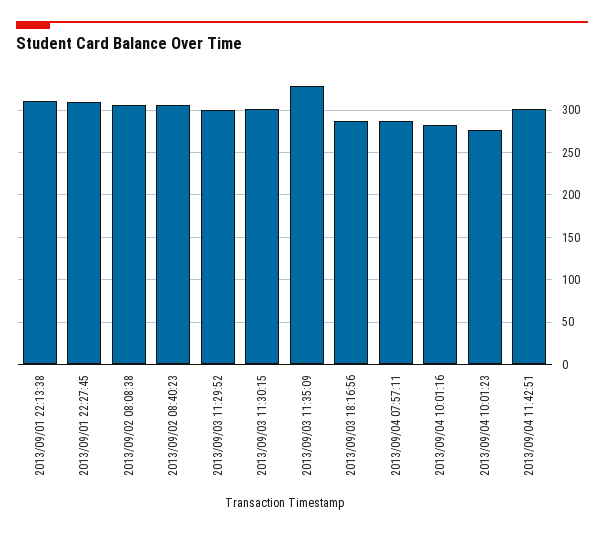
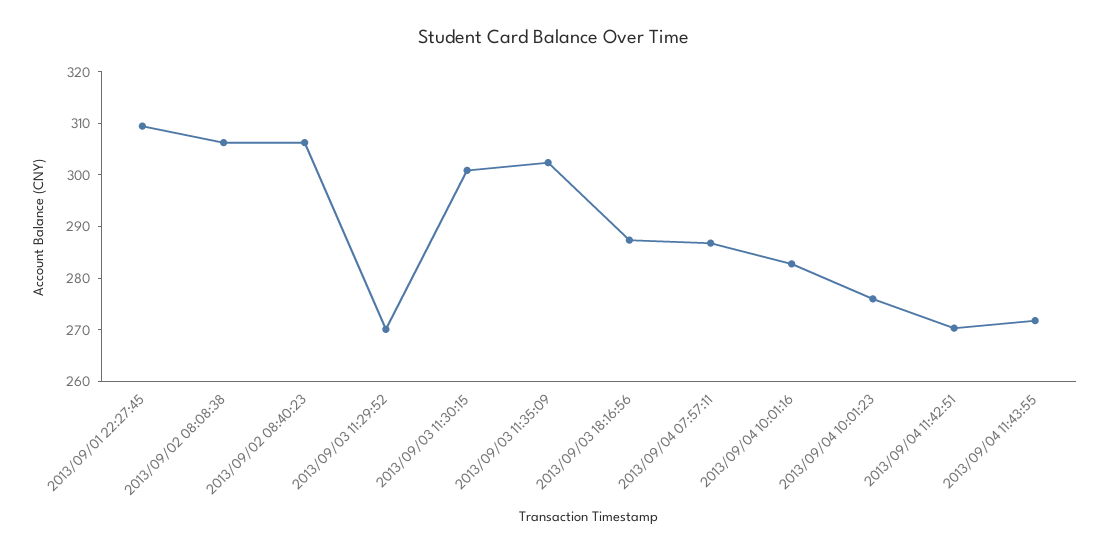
2013/09/01 22:13:38: 310 -> none
2013/09/03 11:29:52: 300 -> 270
2013/09/03 11:35:09: 330 -> 302
2013/09/04 11:42:51: 300 -> 270
2013/09/04 11:43:55: none -> 272

